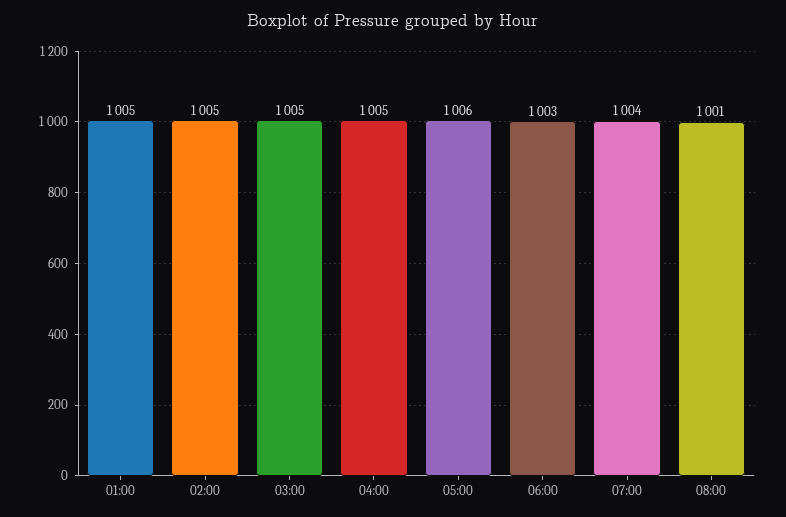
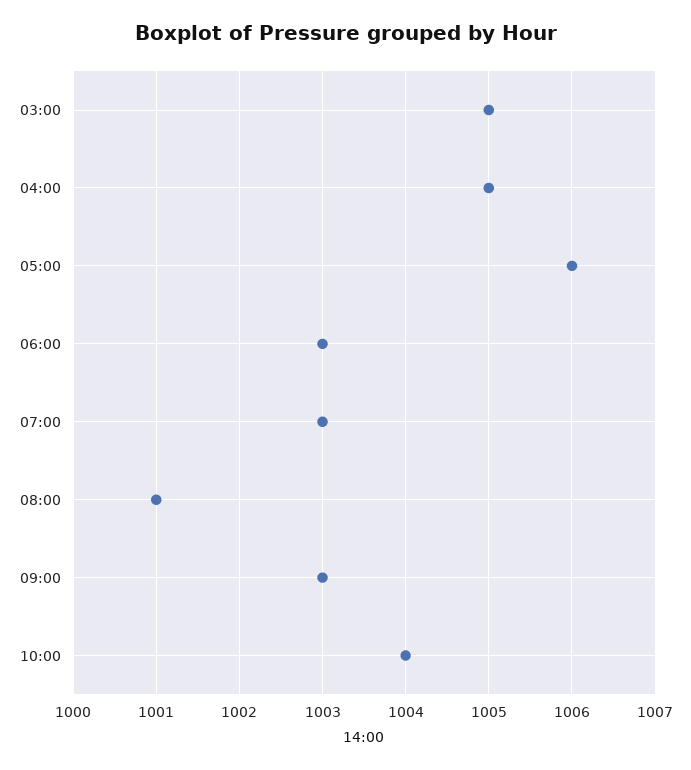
01:00: 1005 -> none
02:00: 1005 -> none
07:00: 1004 -> 1003
09:00: none -> 1003
10:00: none -> 1004

